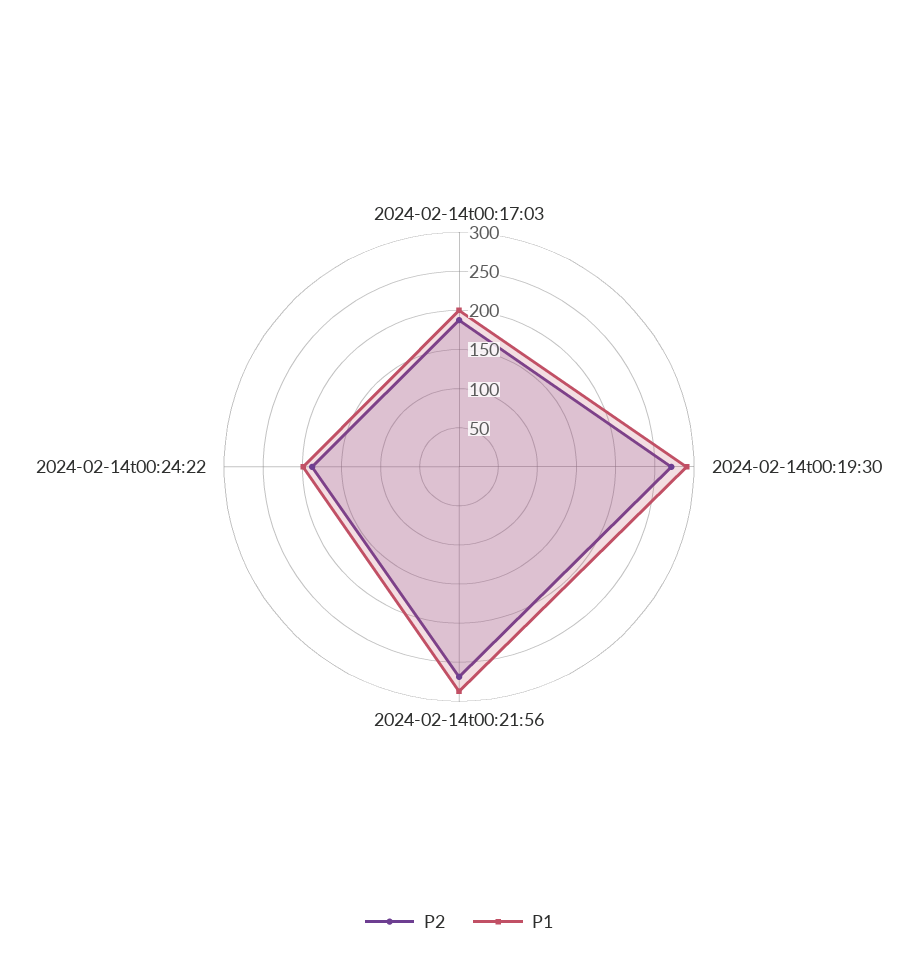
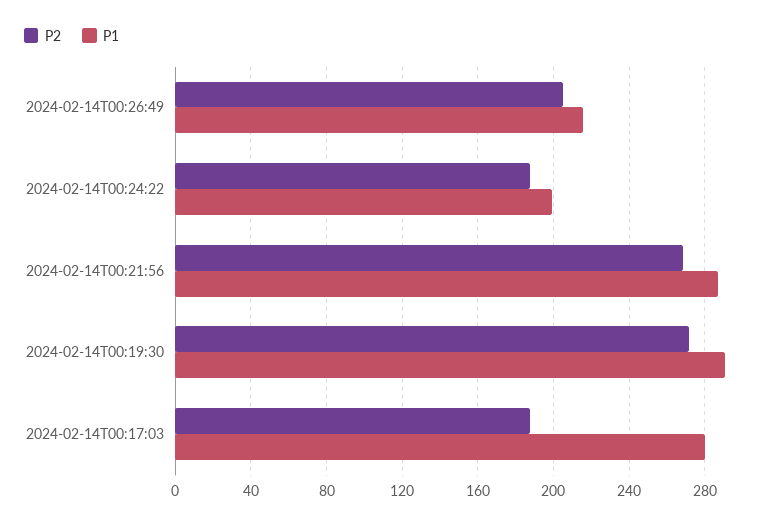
P1, 2024-02-14t00:17:03: 200 -> 280
P2, 2024-02-14T00:26:49: none -> 205
P1, 2024-02-14T00:26:49: none -> 215

